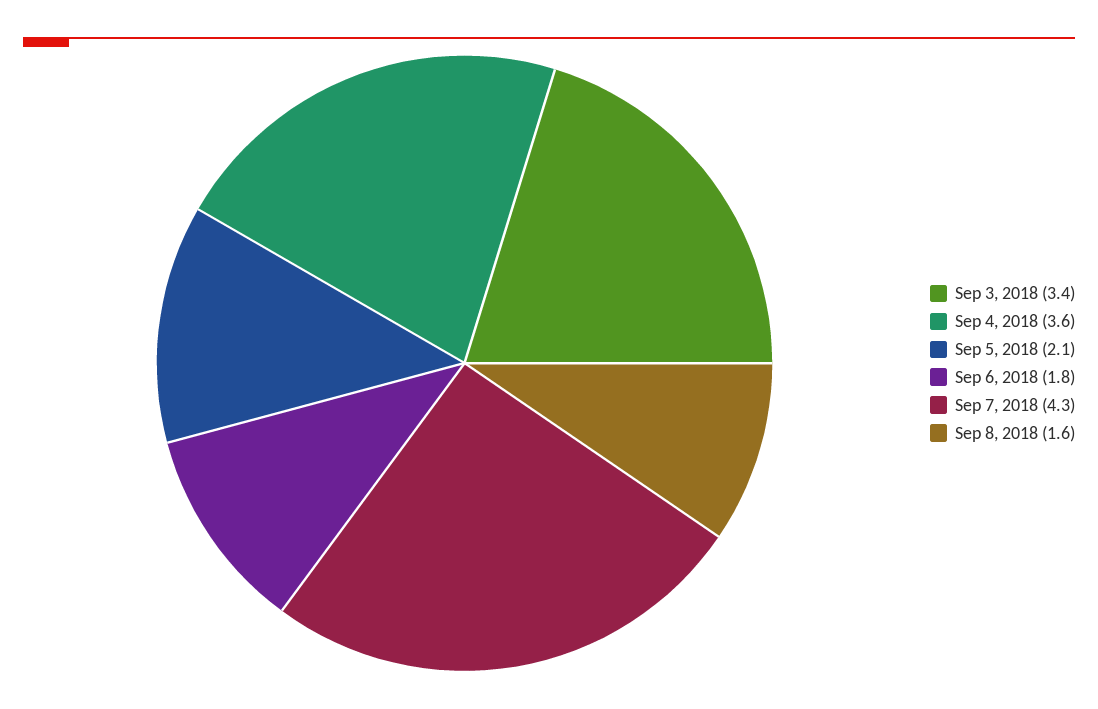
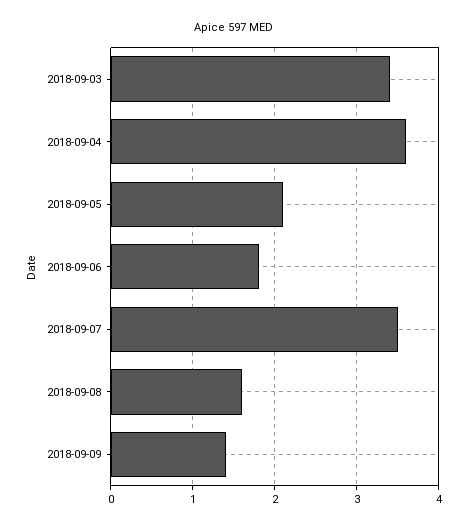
Sep 7, 2018: 4.3 -> 3.5
2018-09-09: none -> 1.4

